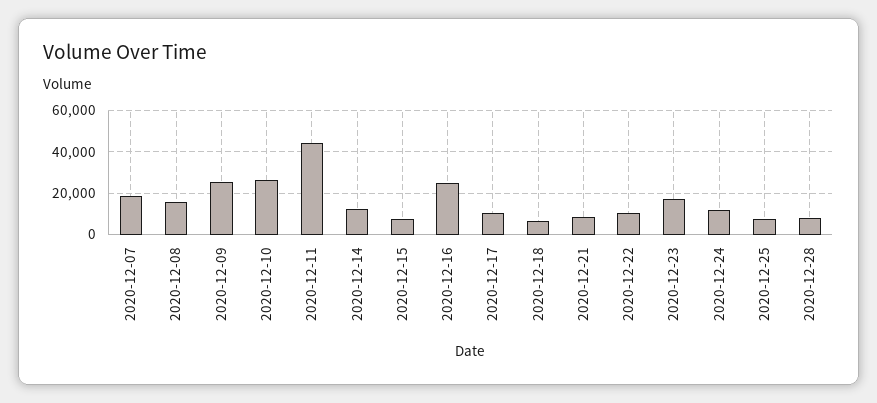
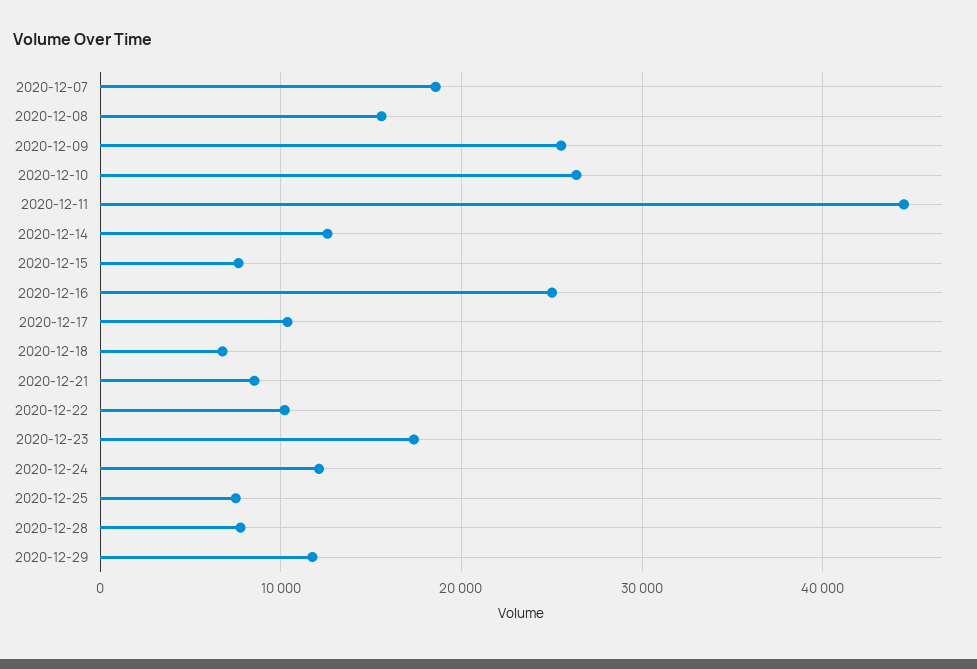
2020-12-29: none -> 12000

